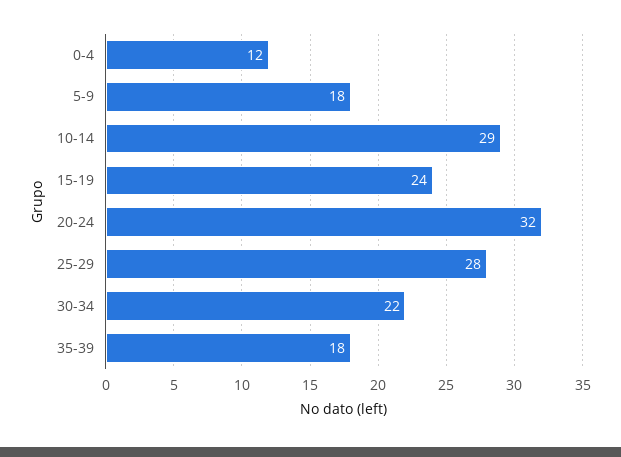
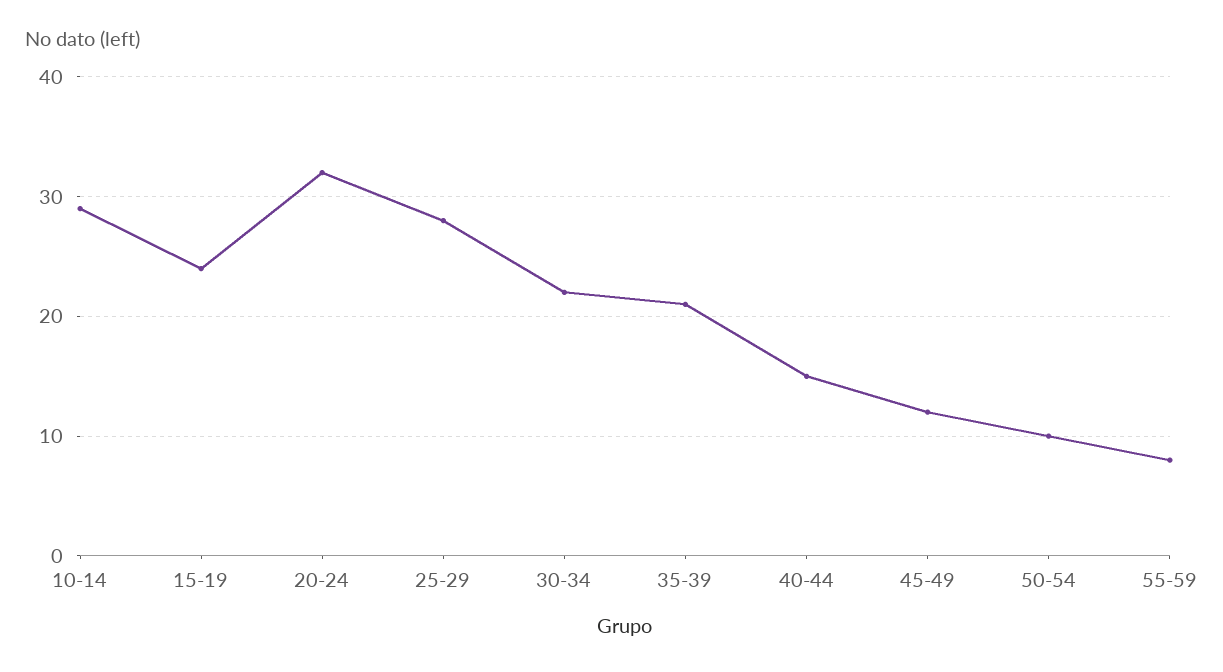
0-4: 12 -> none
5-9: 18 -> none
35-39: 18 -> 21
40-44: none -> 15
45-49: none -> 12
50-54: none -> 10
55-59: none -> 8

